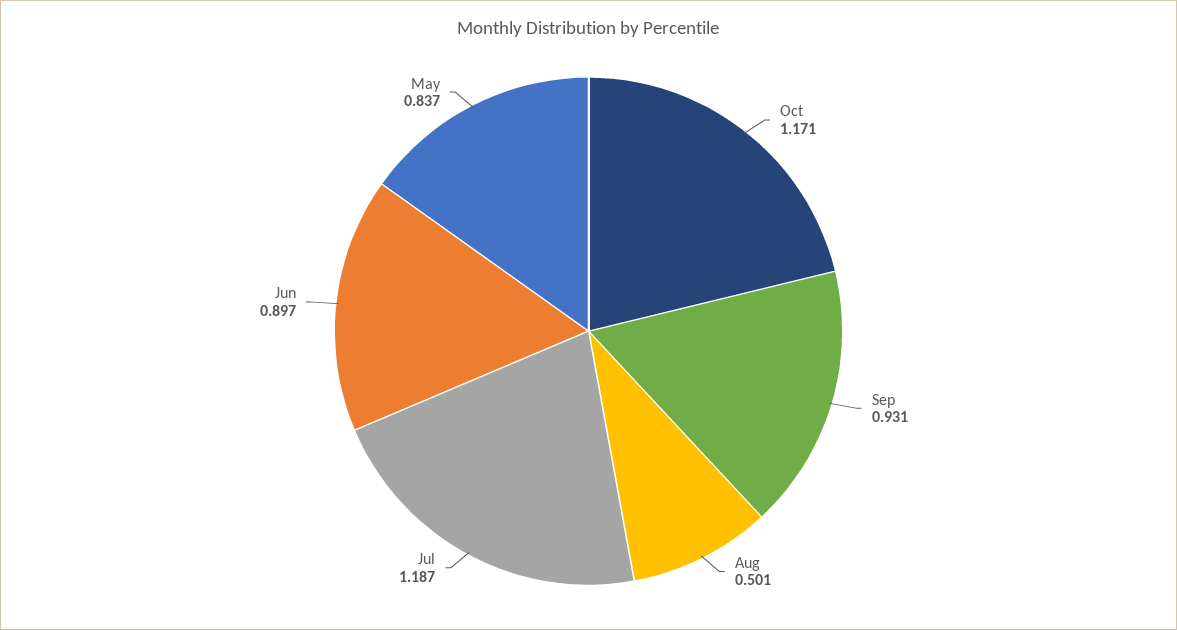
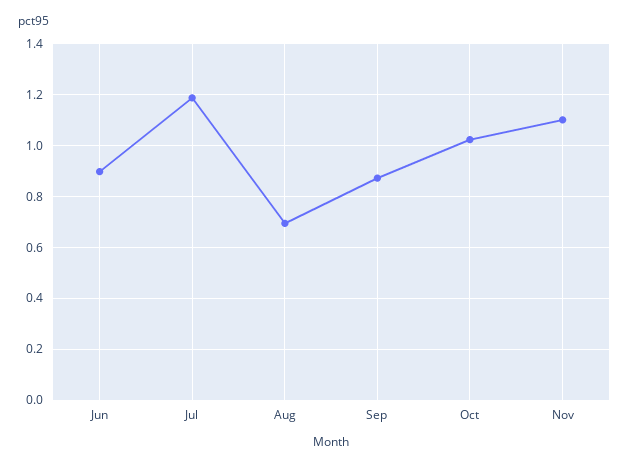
Oct: 1.171 -> 1.025
Sep: 0.931 -> 0.875
Aug: 0.501 -> 0.7
May: 0.837 -> none
Nov: none -> 1.1

